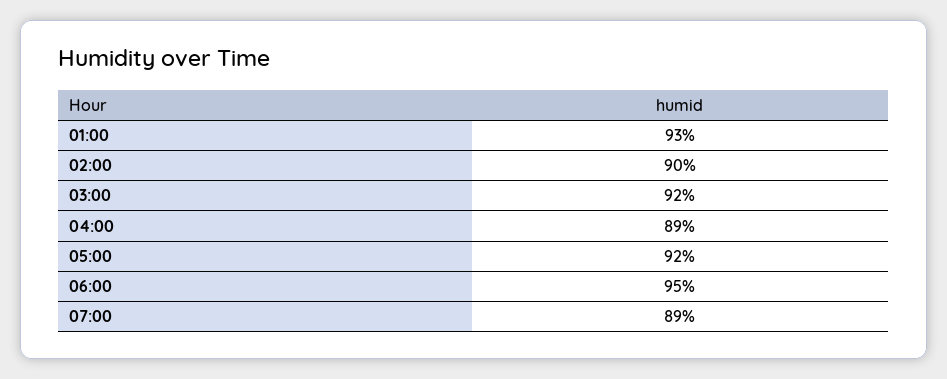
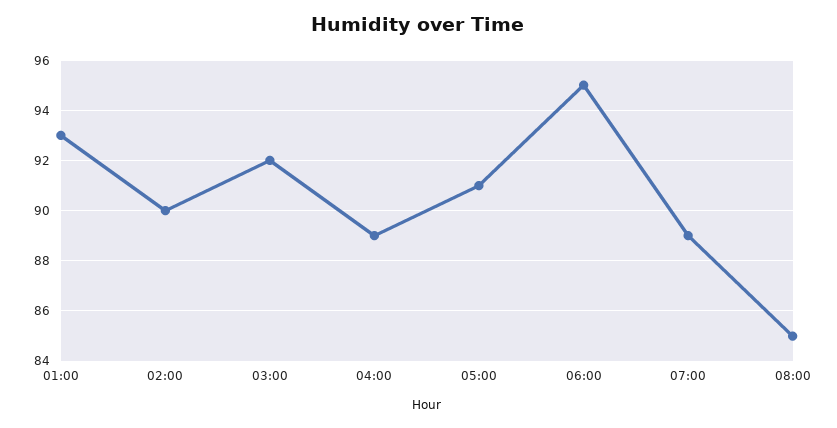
05:00: 92 -> 91
08:00: none -> 85

